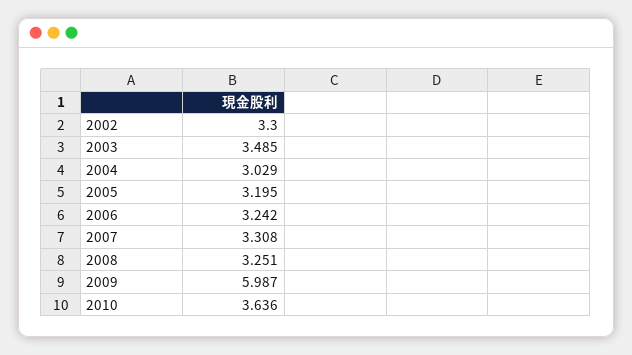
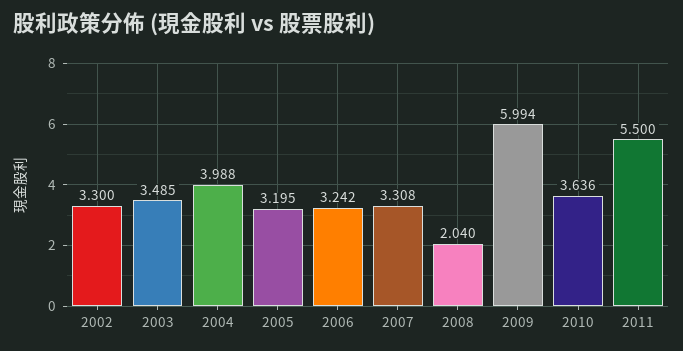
2004: 3.029 -> 3.988
2008: 3.251 -> 2.04
2009: 5.987 -> 5.994
2011: none -> 5.5

